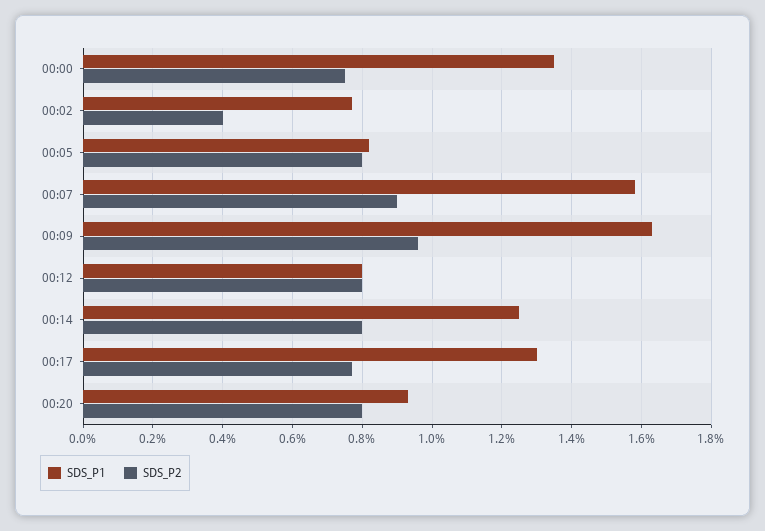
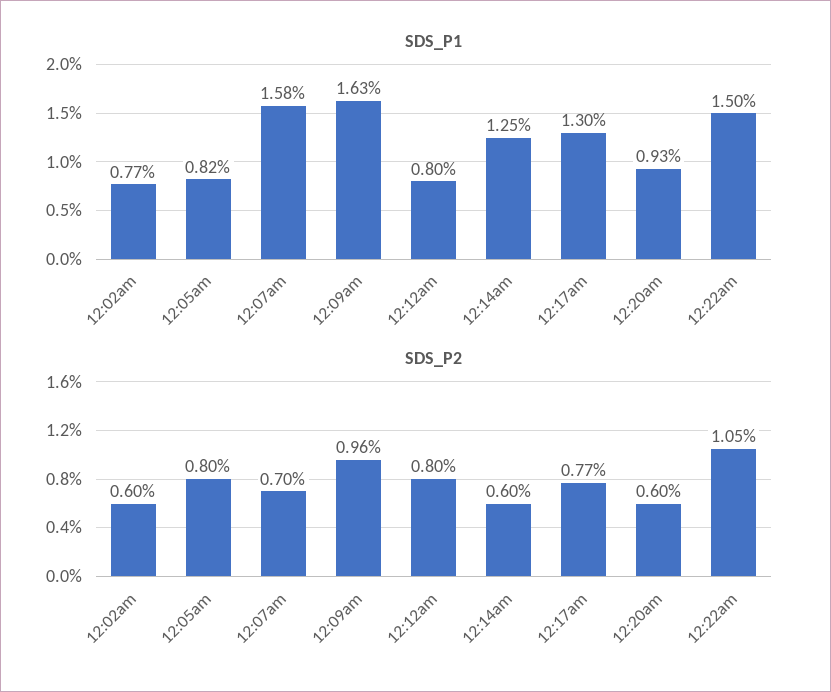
SDS_P1, 00:00: 1.35 -> none
SDS_P2, 00:00: 0.75 -> none
SDS_P2, 00:02: 0.4 -> 0.6
SDS_P2, 00:07: 0.9 -> 0.7
SDS_P2, 00:14: 0.8 -> 0.6
SDS_P2, 00:20: 0.8 -> 0.6
SDS_P1, 12:22am: none -> 1.5
SDS_P2, 12:22am: none -> 1.05

